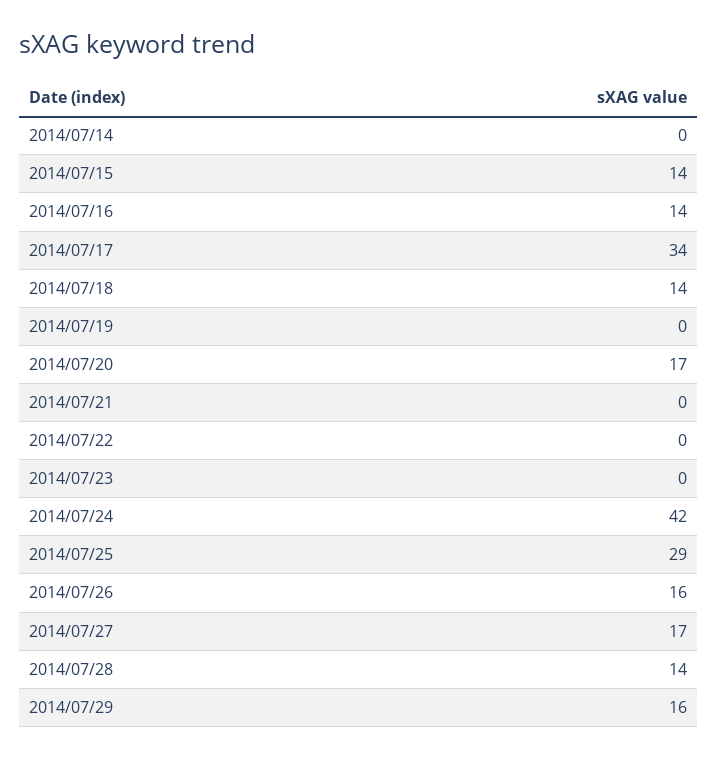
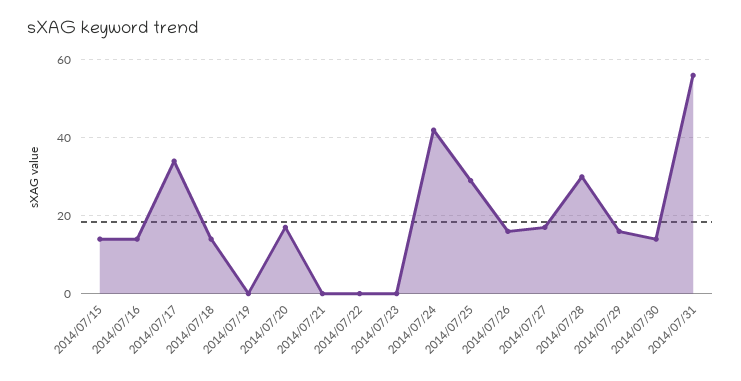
2014/07/14: 0 -> none
2014/07/28: 14 -> 30
2014/07/30: none -> 15
2014/07/31: none -> 55

